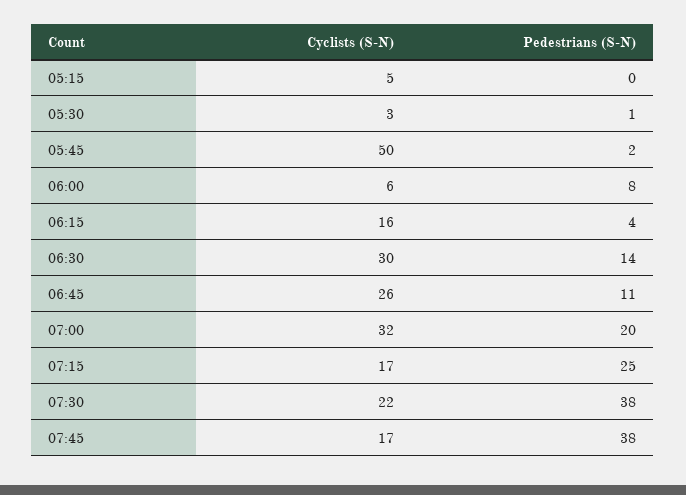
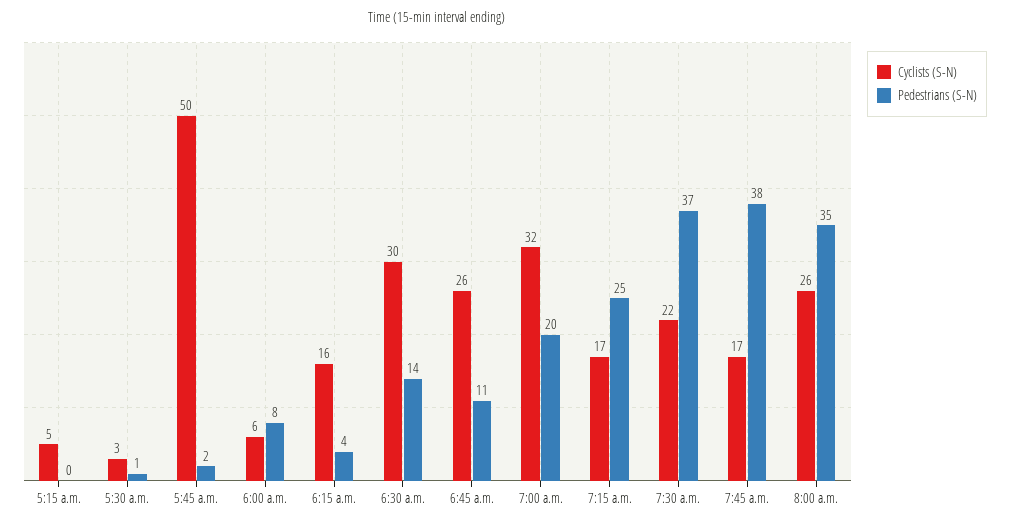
Pedestrians (S-N), 07:30: 38 -> 37
Cyclists (S-N), 8:00 a.m.: none -> 26
Pedestrians (S-N), 8:00 a.m.: none -> 35

